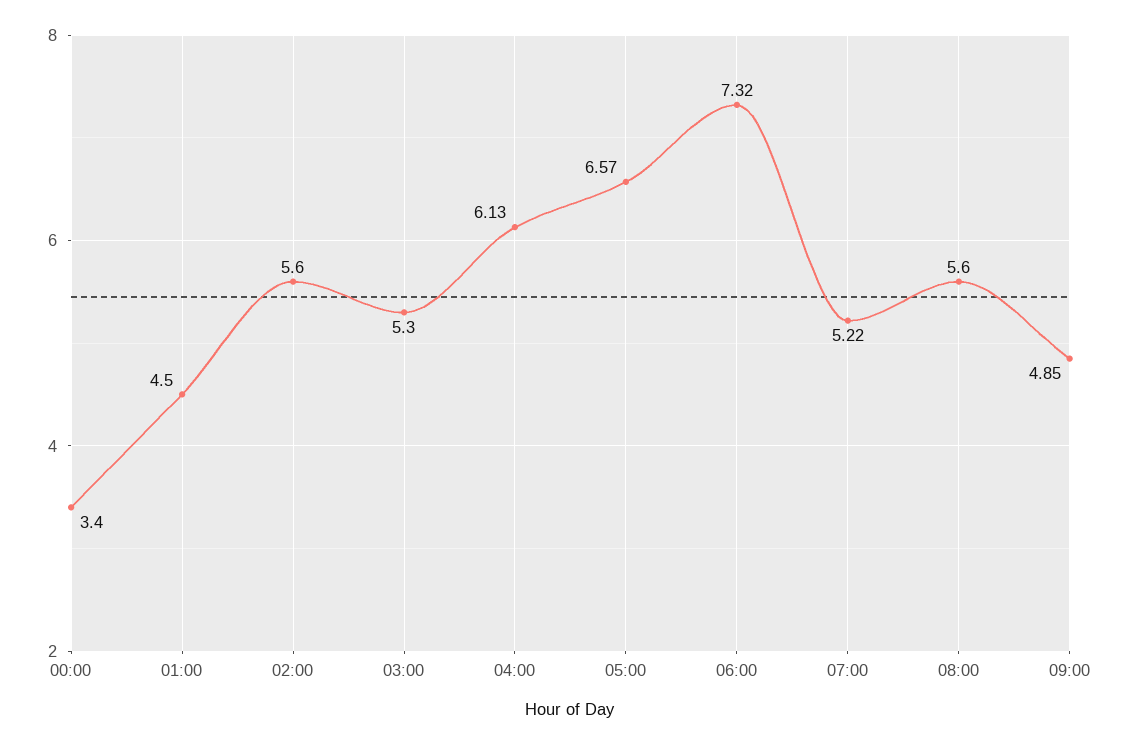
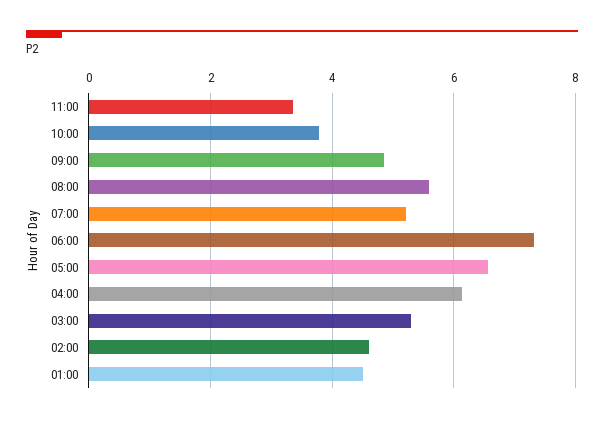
00:00: 3.4 -> none
02:00: 5.6 -> 4.6
11:00: none -> 3.4
10:00: none -> 3.8

